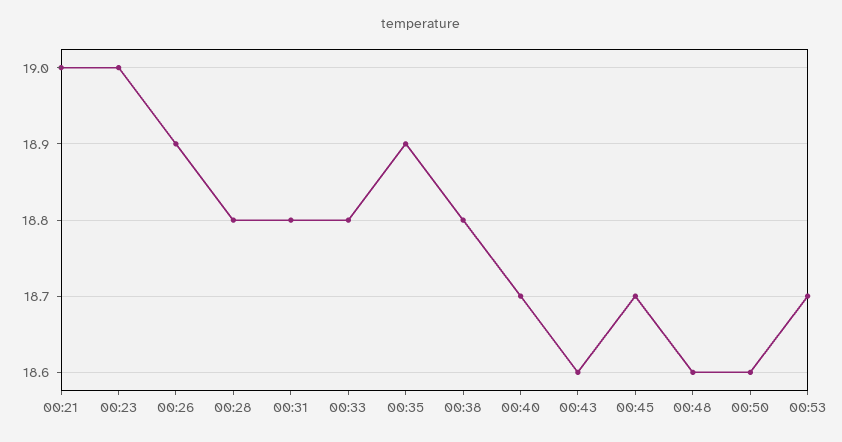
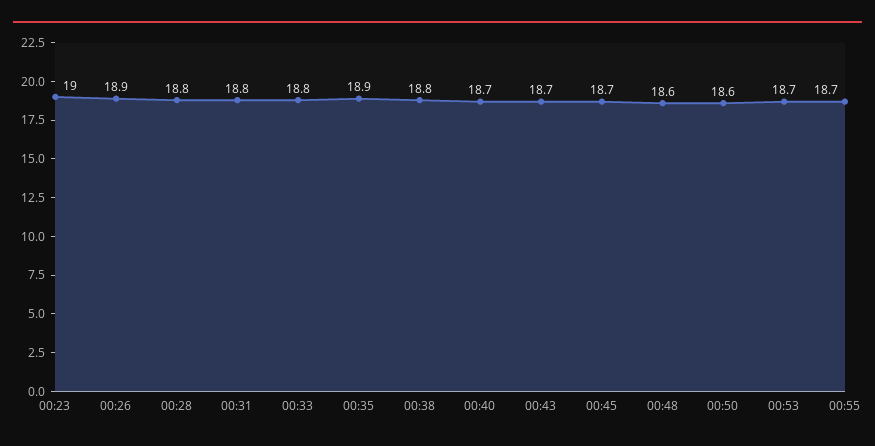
00:21: 19 -> none
00:43: 18.6 -> 18.7
00:55: none -> 18.7

